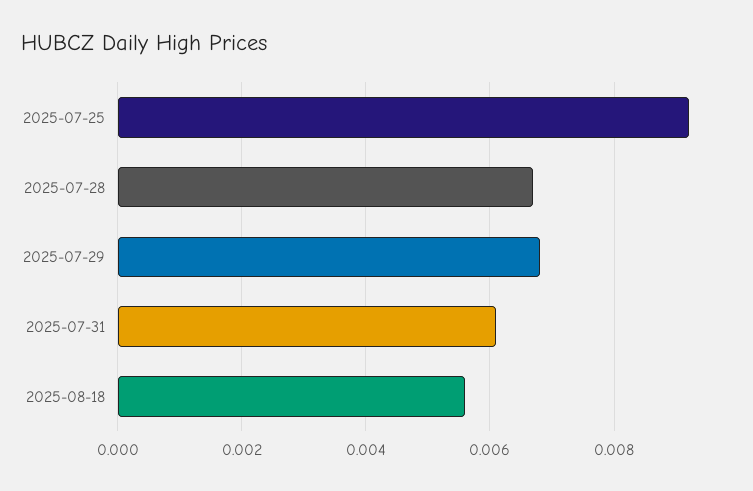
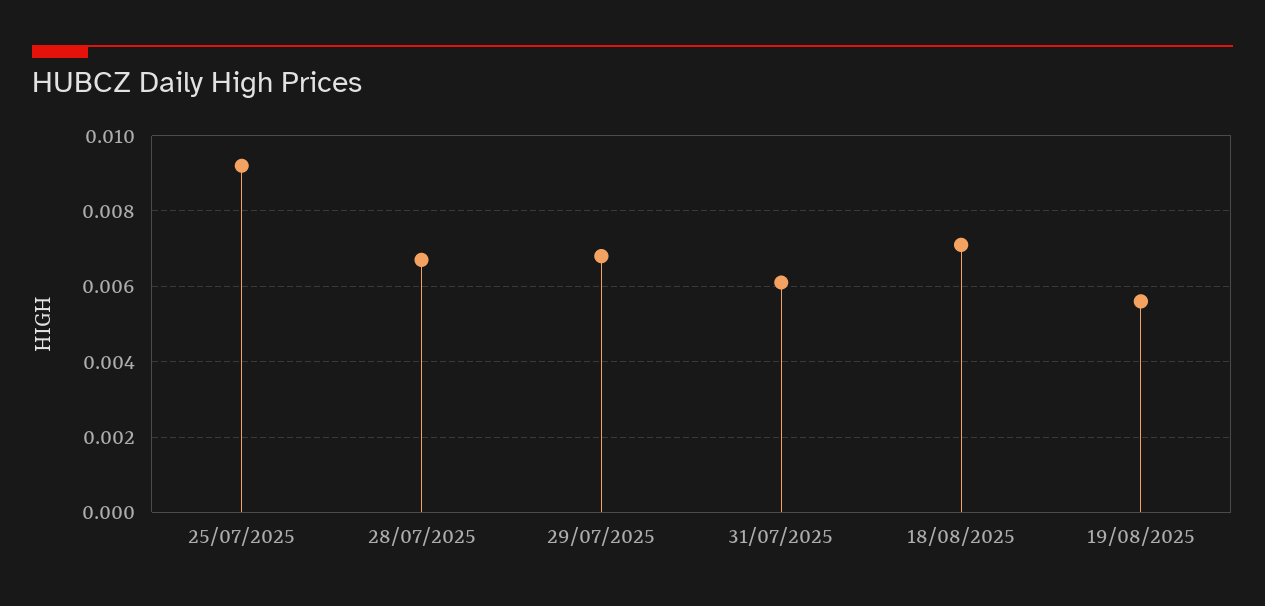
2025-08-18: 0.0055 -> 0.007
19/08/2025: none -> 0.0055

